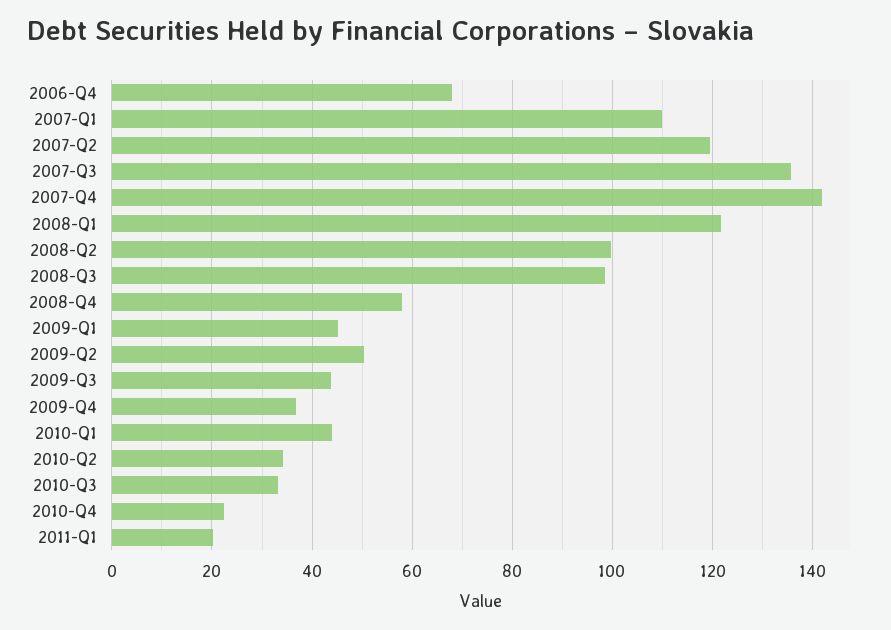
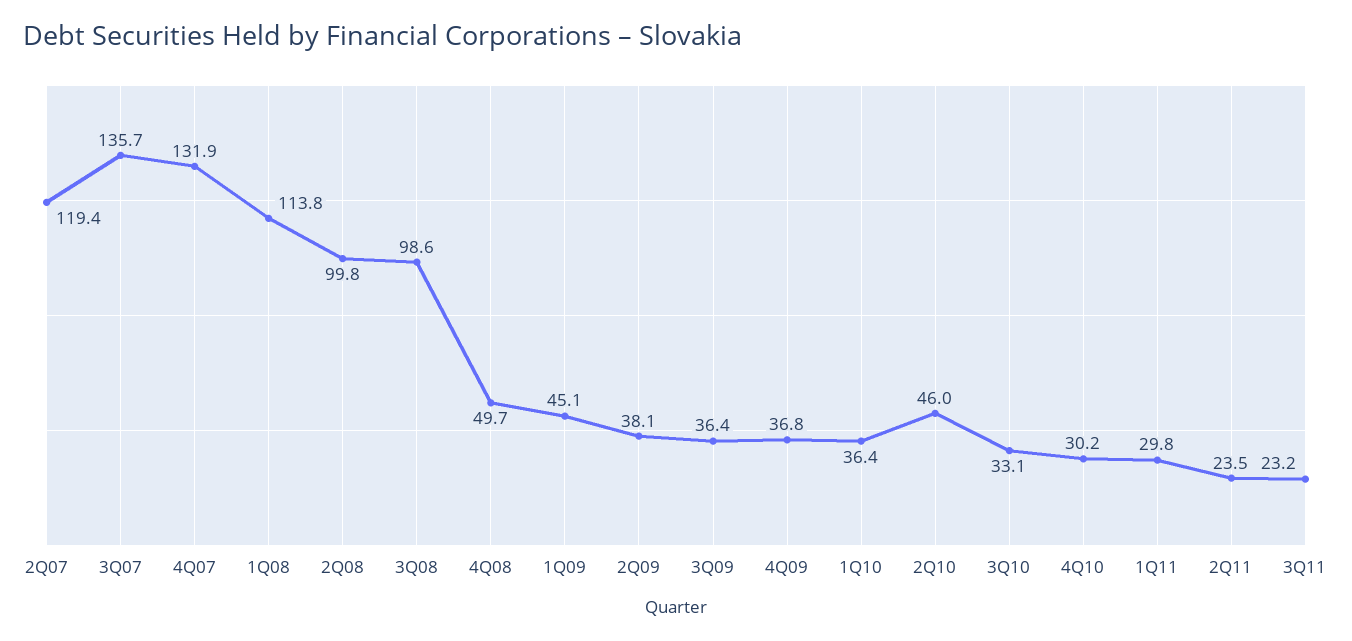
2006-Q4: 68 -> none
2007-Q1: 110 -> none
2007-Q4: 142 -> 131.9
2008-Q1: 122 -> 113.8
2008-Q4: 58 -> 49.7
2009-Q2: 50 -> 38.1
2009-Q3: 44 -> 36.4
2010-Q1: 44 -> 36.4
2010-Q2: 34 -> 46
2010-Q4: 22 -> 30.2
2011-Q1: 20 -> 29.8
2Q11: none -> 23.5
3Q11: none -> 23.2

